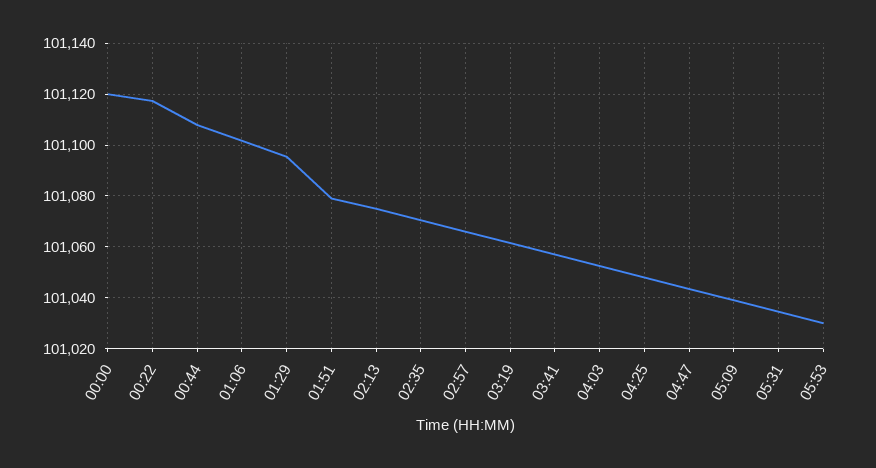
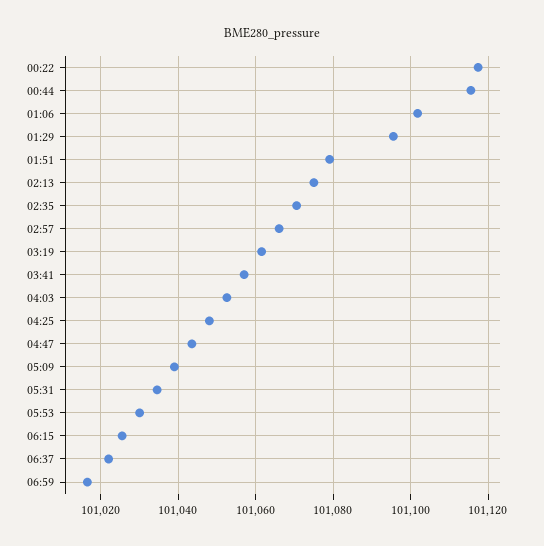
00:00: 101120 -> none
00:44: 101107.5 -> 101116
06:15: none -> 101026
06:37: none -> 101022
06:59: none -> 101016

